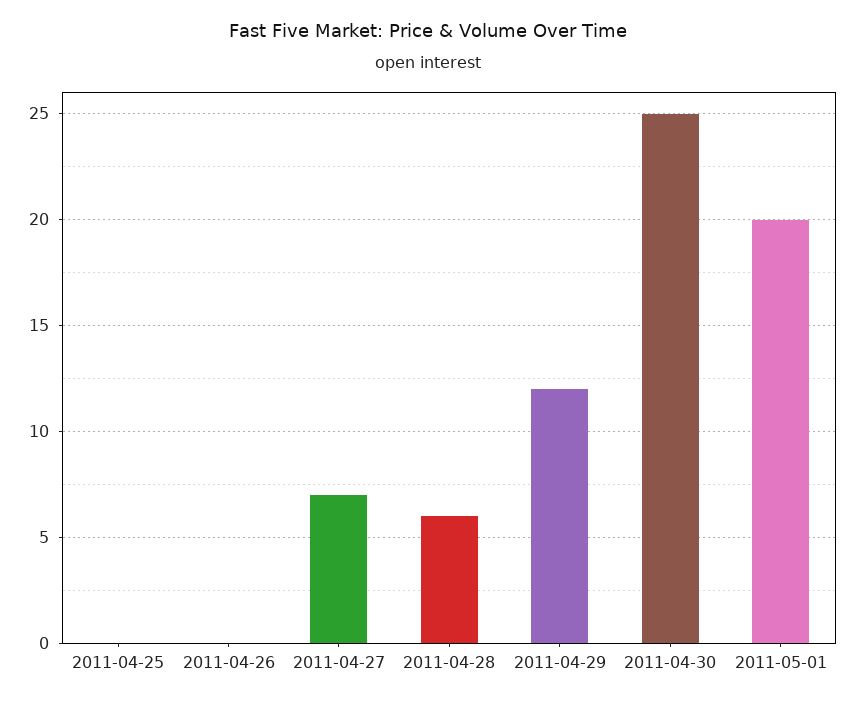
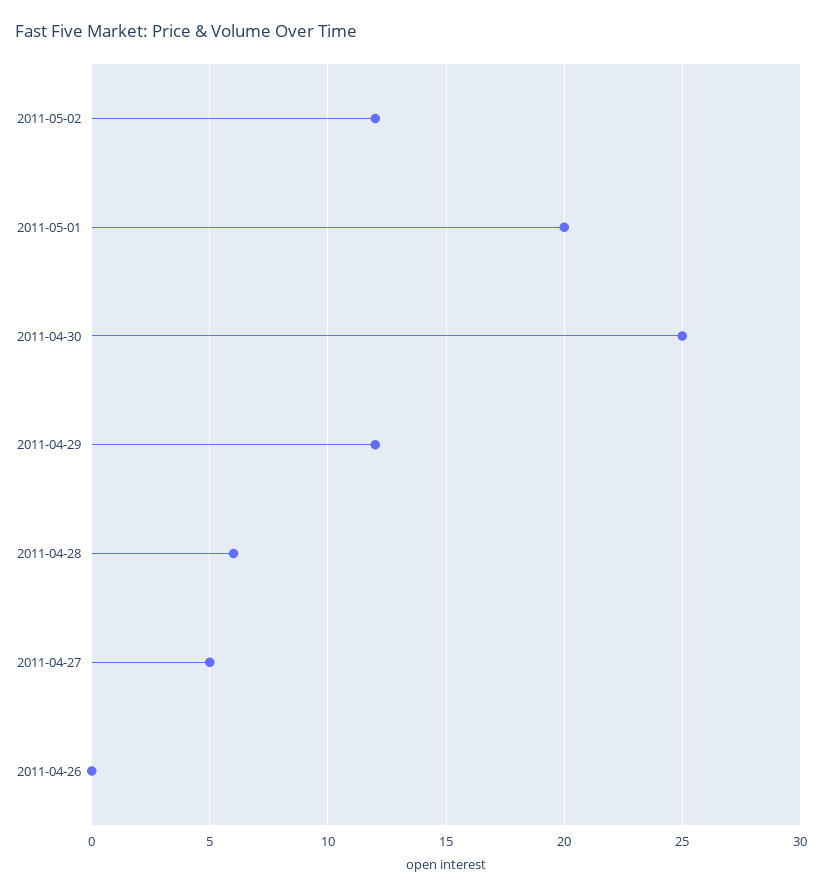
2011-04-25: 0 -> none
2011-04-27: 7 -> 5
2011-05-02: none -> 12

